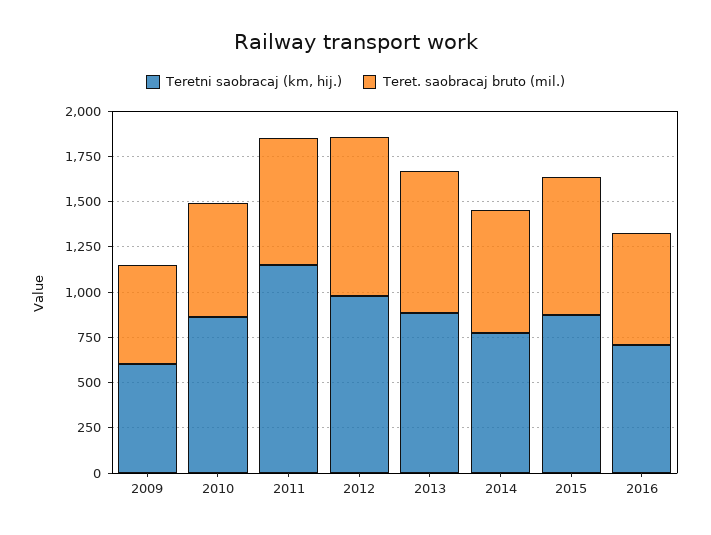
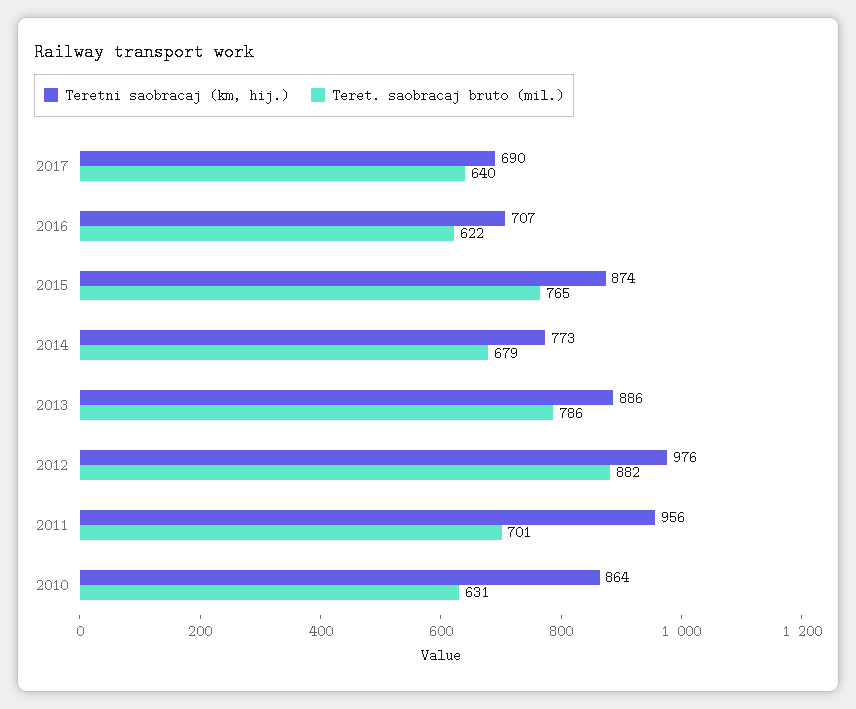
Teretni saobracaj (km, hij.), 2009: 600 -> none
Teret. saobracaj bruto (mil.), 2009: 550 -> none
Teretni saobracaj (km, hij.), 2011: 1150 -> 956
Teretni saobracaj (km, hij.), 2017: none -> 690
Teret. saobracaj bruto (mil.), 2017: none -> 640

